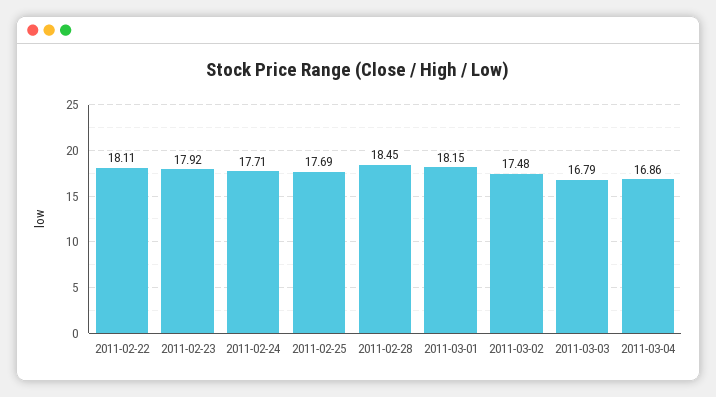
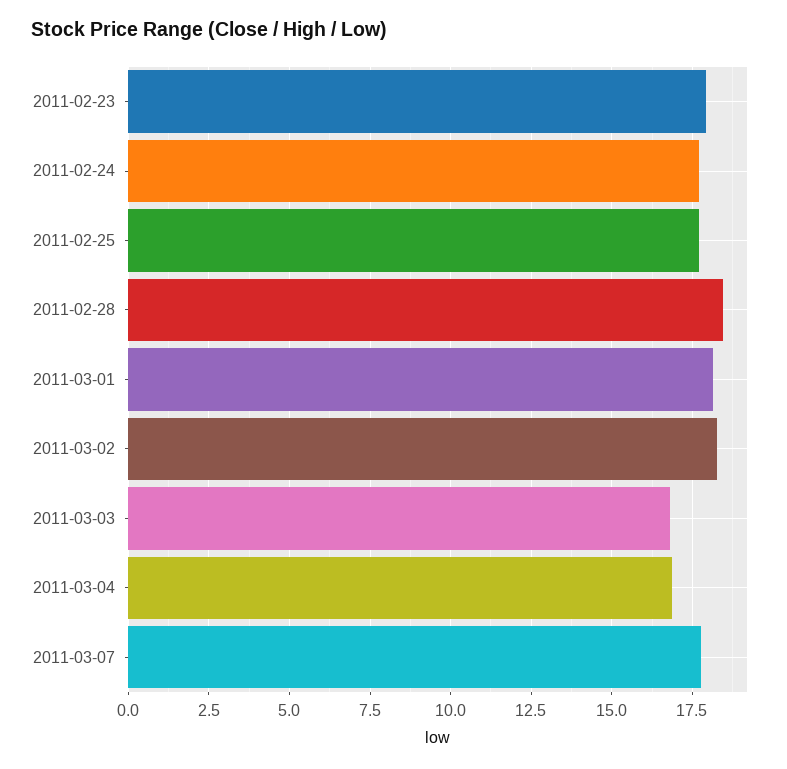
2011-02-22: 18.11 -> none
2011-03-02: 17.48 -> 18.25
2011-03-07: none -> 17.75

